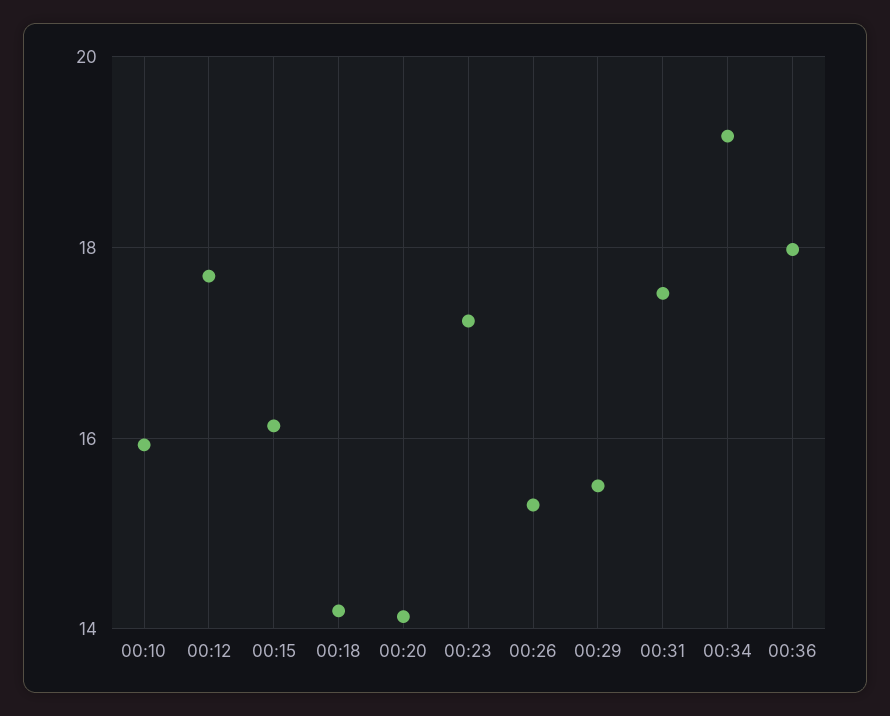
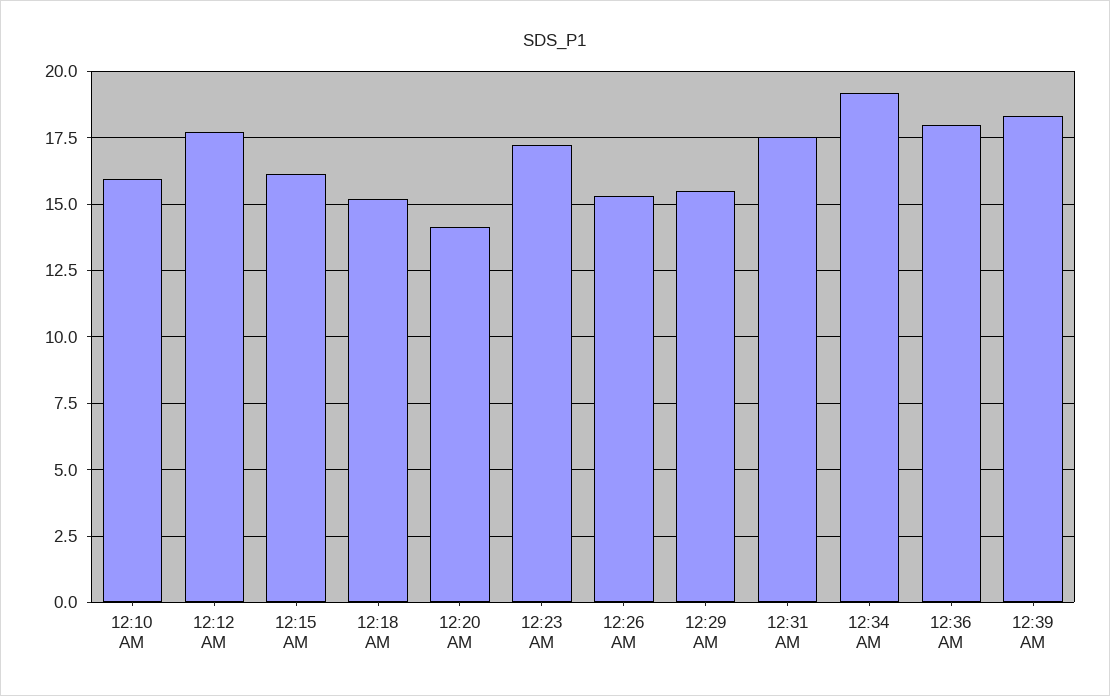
00:18: 14.2 -> 15.25
12:39 AM: none -> 18.25

